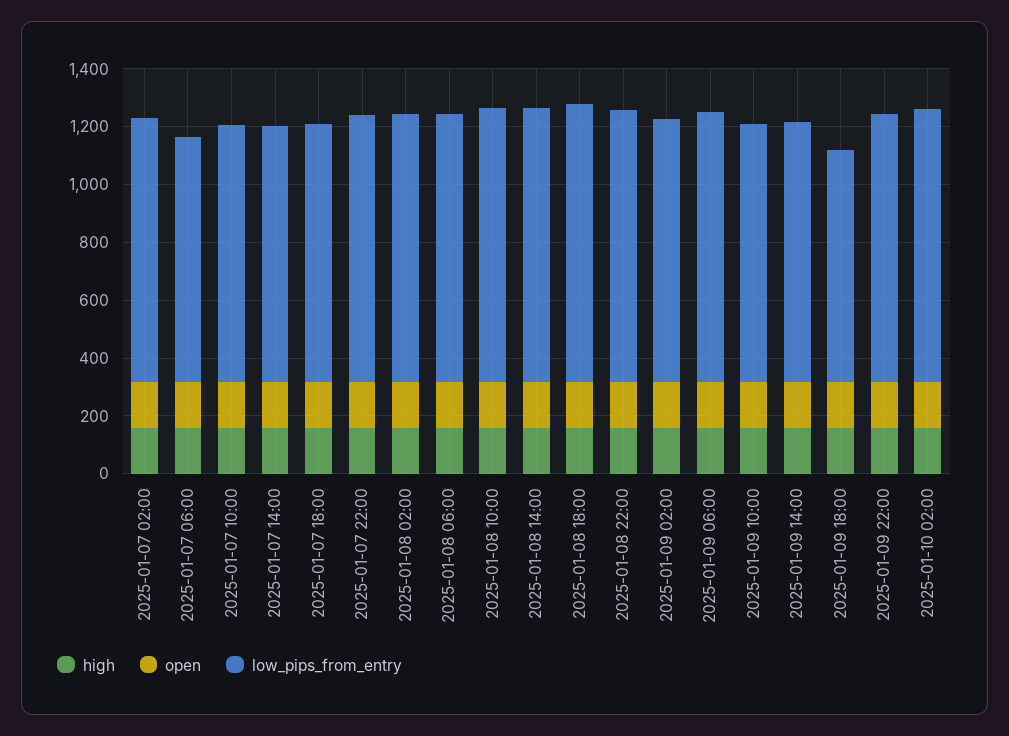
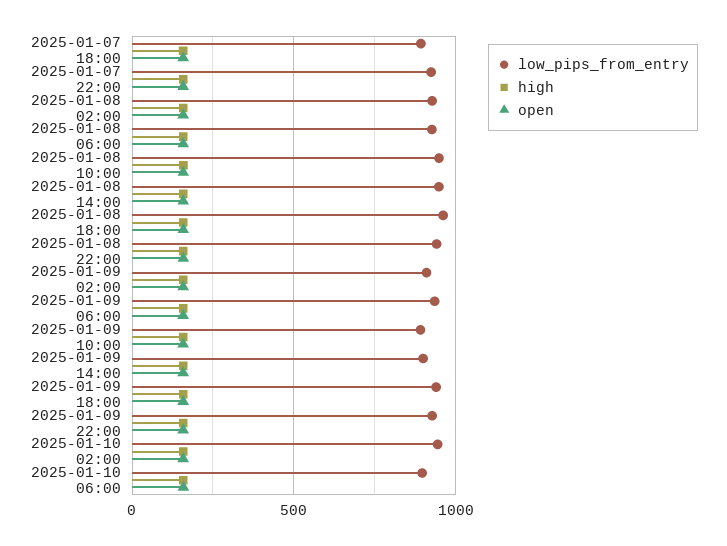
high, 2025-01-07 02:00: 150 -> none
open, 2025-01-07 02:00: 150 -> none
low_pips_from_entry, 2025-01-07 02:00: 900 -> none
high, 2025-01-07 06:00: 150 -> none
open, 2025-01-07 06:00: 150 -> none
low_pips_from_entry, 2025-01-07 06:00: 850 -> none
high, 2025-01-07 10:00: 150 -> none
open, 2025-01-07 10:00: 150 -> none
low_pips_from_entry, 2025-01-07 10:00: 900 -> none
high, 2025-01-07 14:00: 150 -> none
open, 2025-01-07 14:00: 150 -> none
low_pips_from_entry, 2025-01-07 14:00: 900 -> none
low_pips_from_entry, 2025-01-09 18:00: 800 -> 950
low_pips_from_entry, 2025-01-10 06:00: none -> 900
high, 2025-01-10 06:00: none -> 150
open, 2025-01-10 06:00: none -> 150

